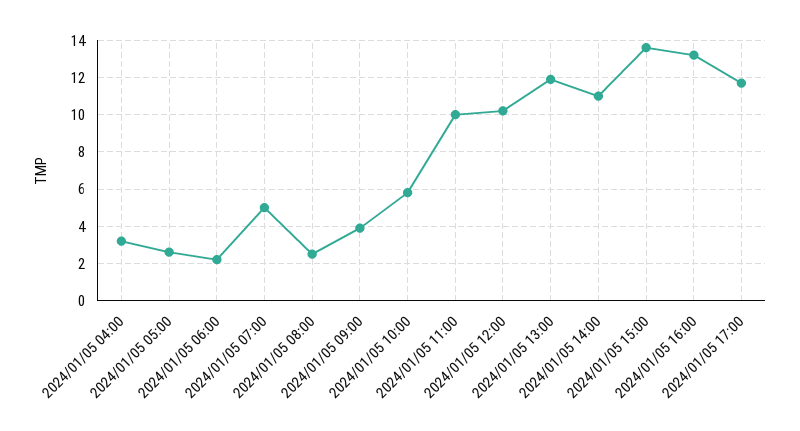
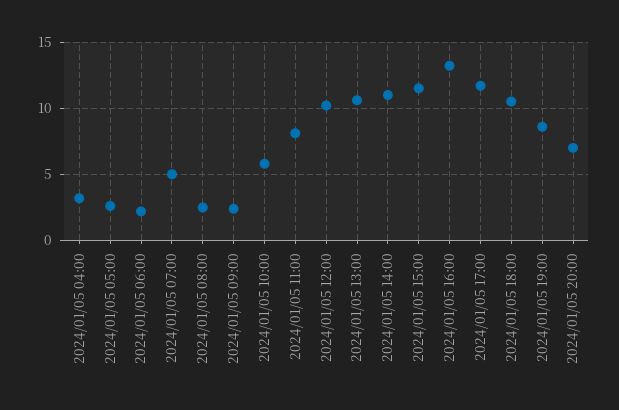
2024/01/05 09:00: 4 -> 2.5
2024/01/05 11:00: 10 -> 8
2024/01/05 13:00: 12 -> 10.5
2024/01/05 15:00: 13.5 -> 11.5
2024/01/05 18:00: none -> 10.5
2024/01/05 19:00: none -> 8.5
2024/01/05 20:00: none -> 7

